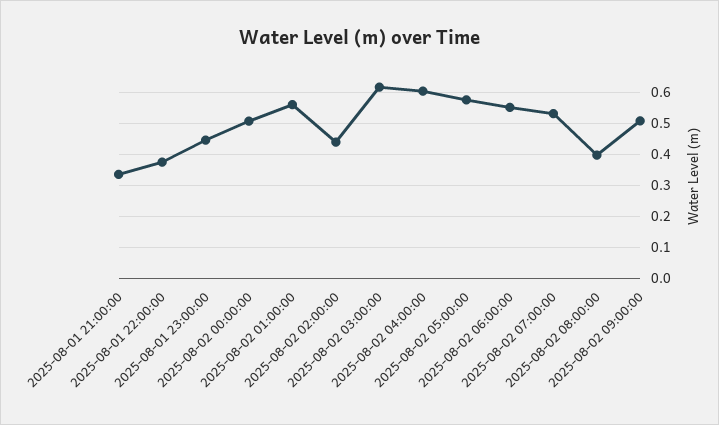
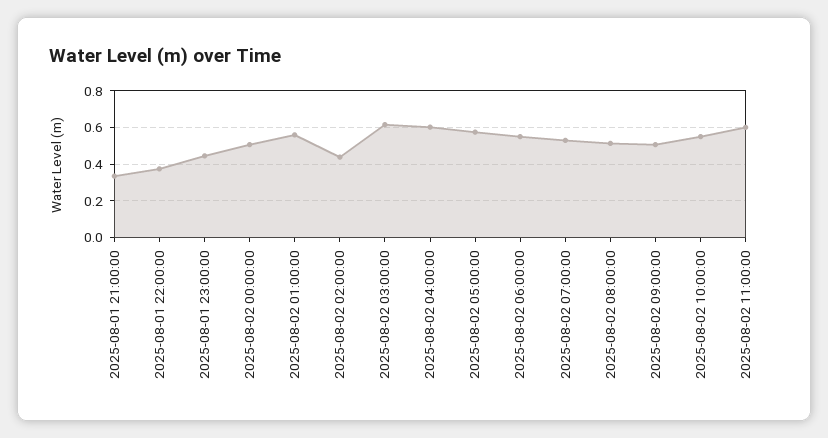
2025-08-02 08:00:00: 0.4 -> 0.5
2025-08-02 10:00:00: none -> 0.55
2025-08-02 11:00:00: none -> 0.6

